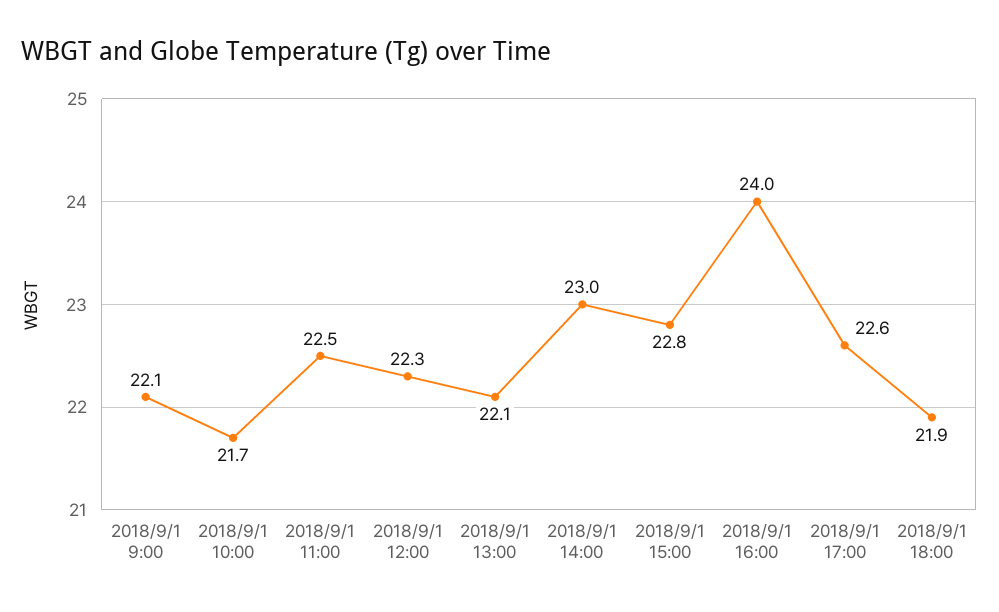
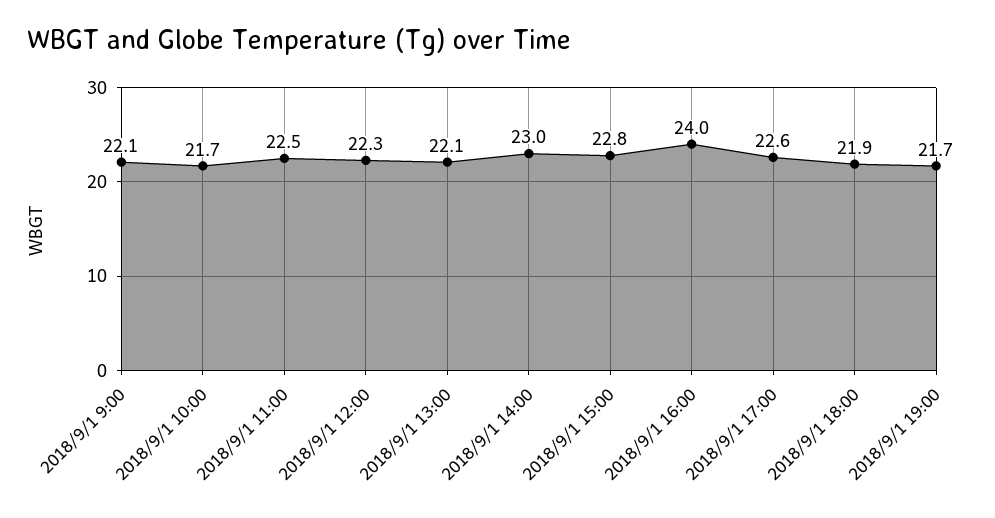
2018/9/1 19:00: none -> 21.7

